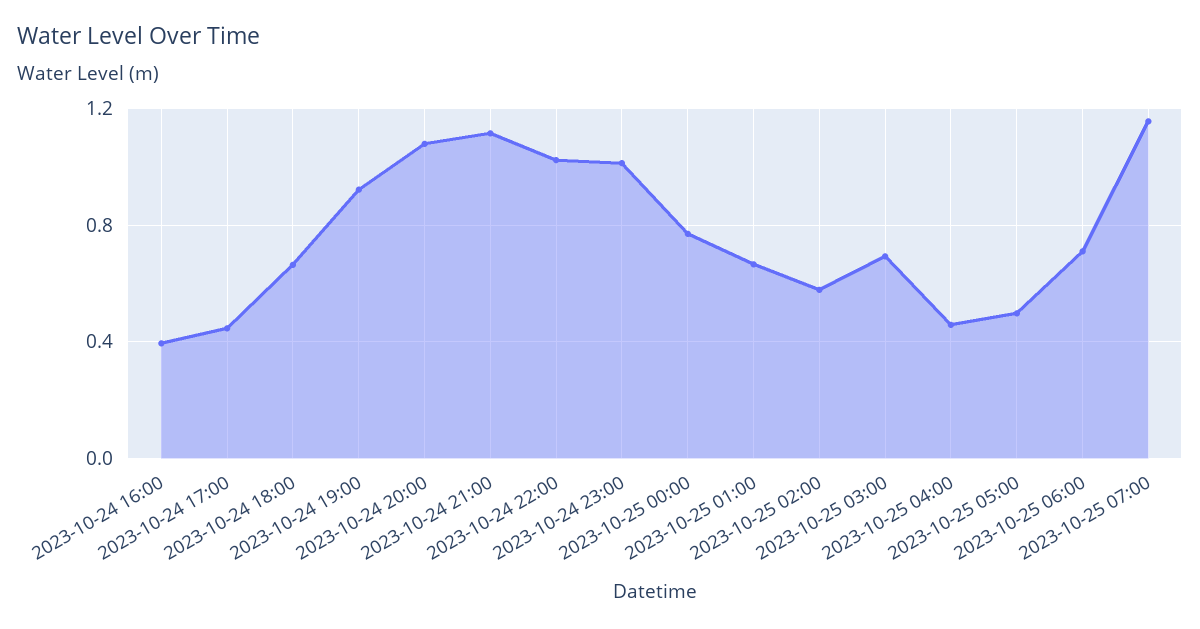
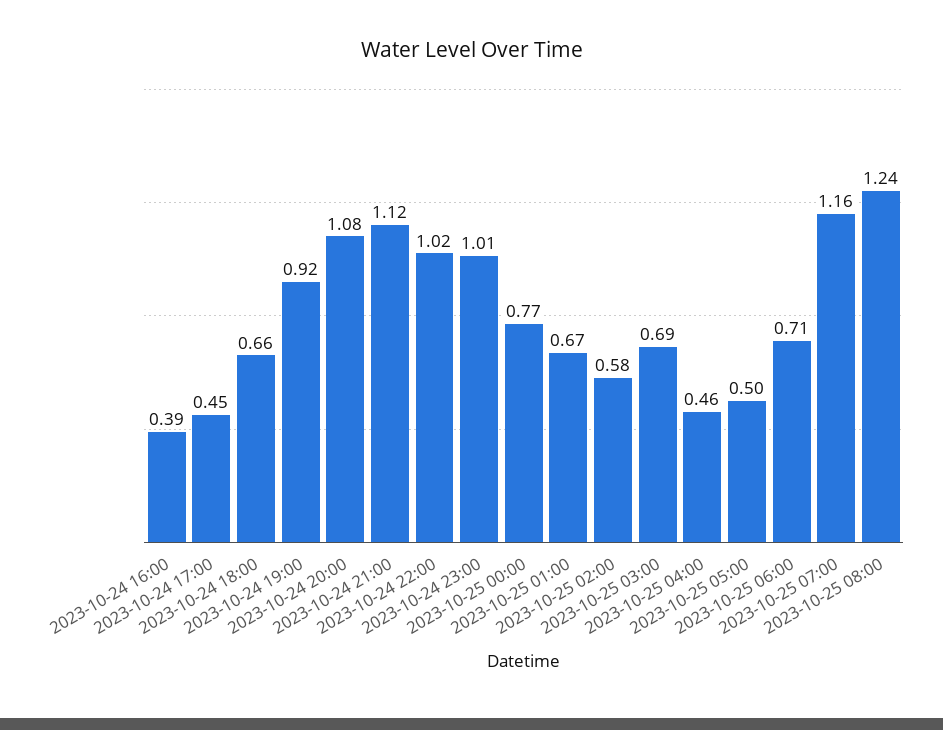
2023-10-25 08:00: none -> 1.24

